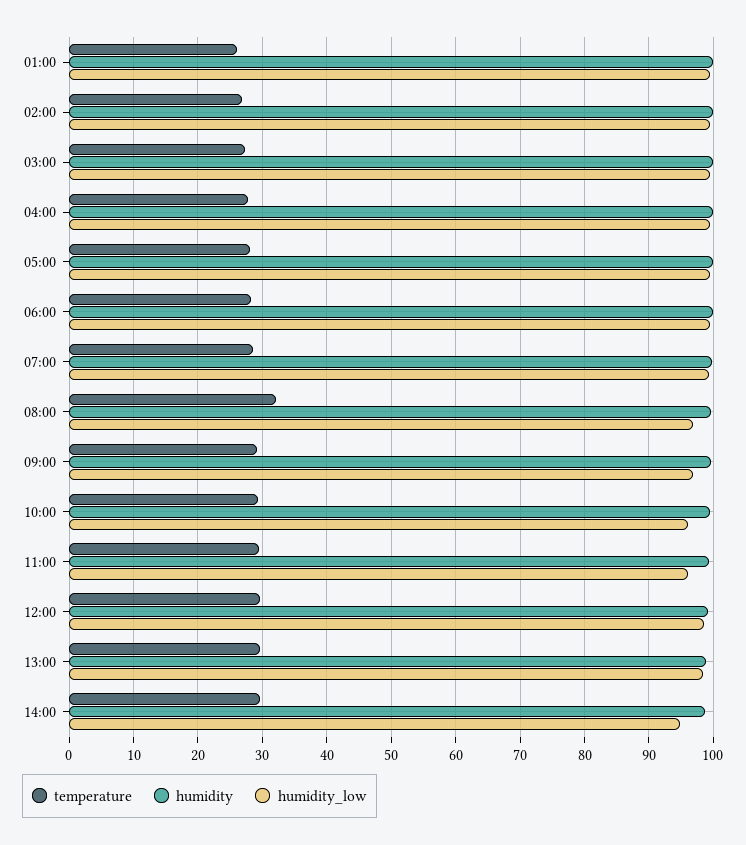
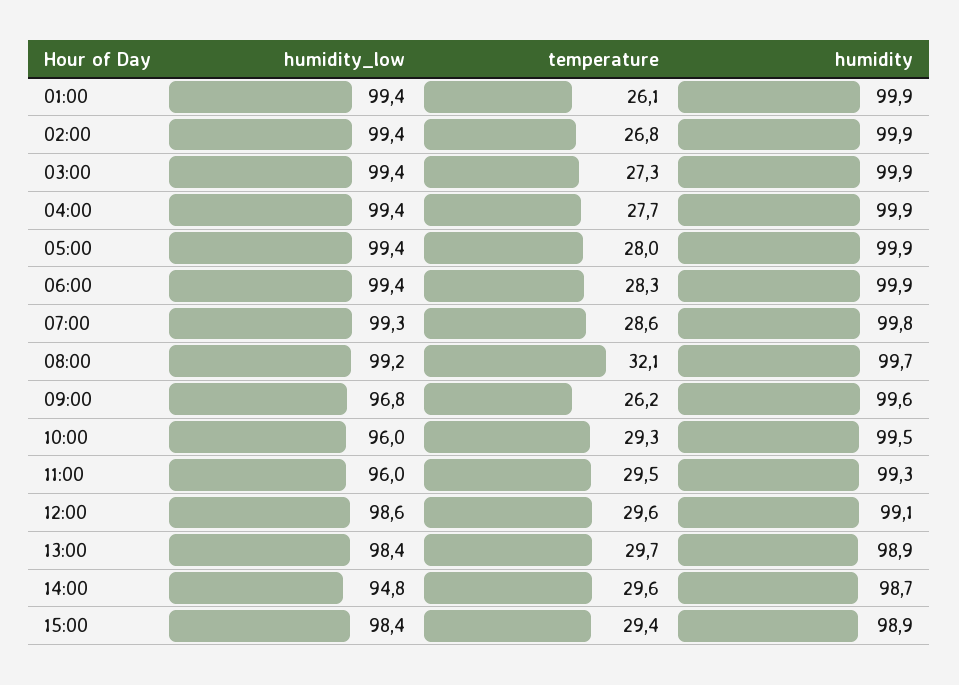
humidity_low, 08:00: 97 -> 99.2
temperature, 09:00: 29 -> 26.2
humidity_low, 15:00: none -> 98.4
temperature, 15:00: none -> 29.4
humidity, 15:00: none -> 98.9

